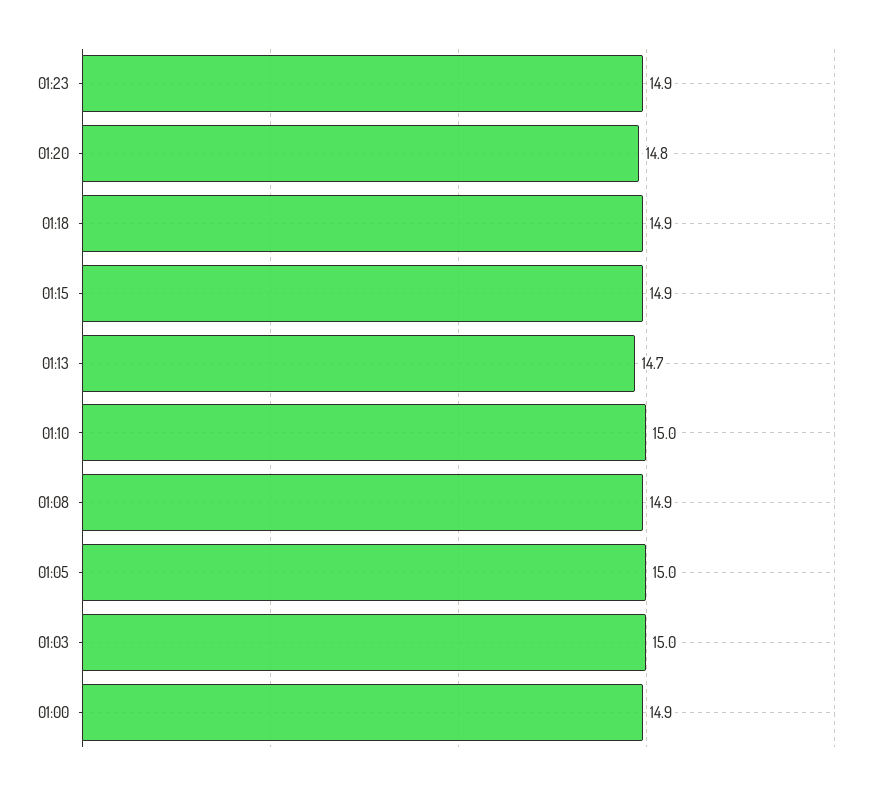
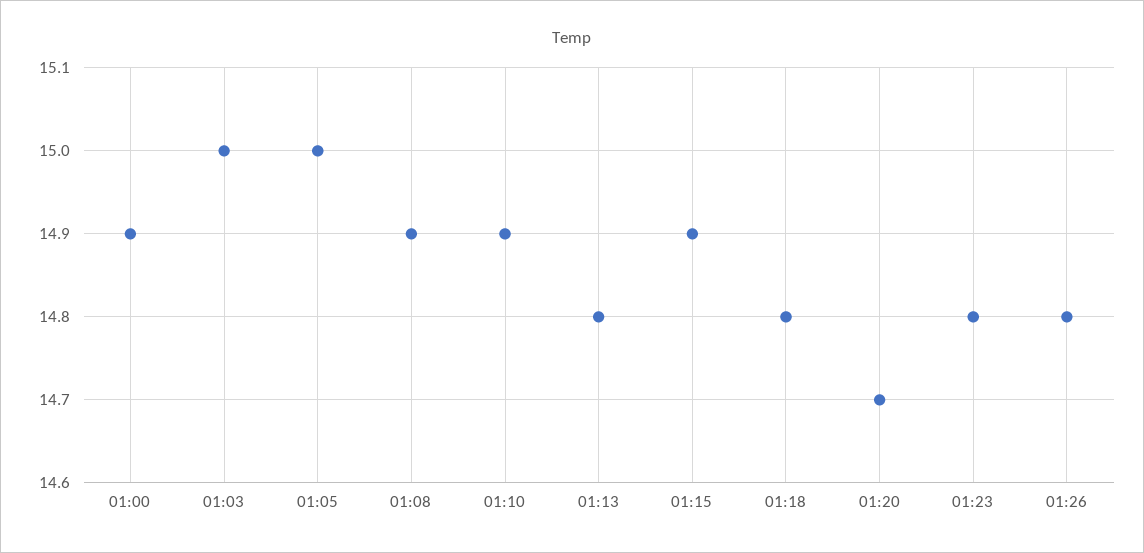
01:23: 14.9 -> 14.8
01:20: 14.8 -> 14.7
01:18: 14.9 -> 14.8
01:13: 14.7 -> 14.8
01:10: 15 -> 14.9
01:26: none -> 14.8

